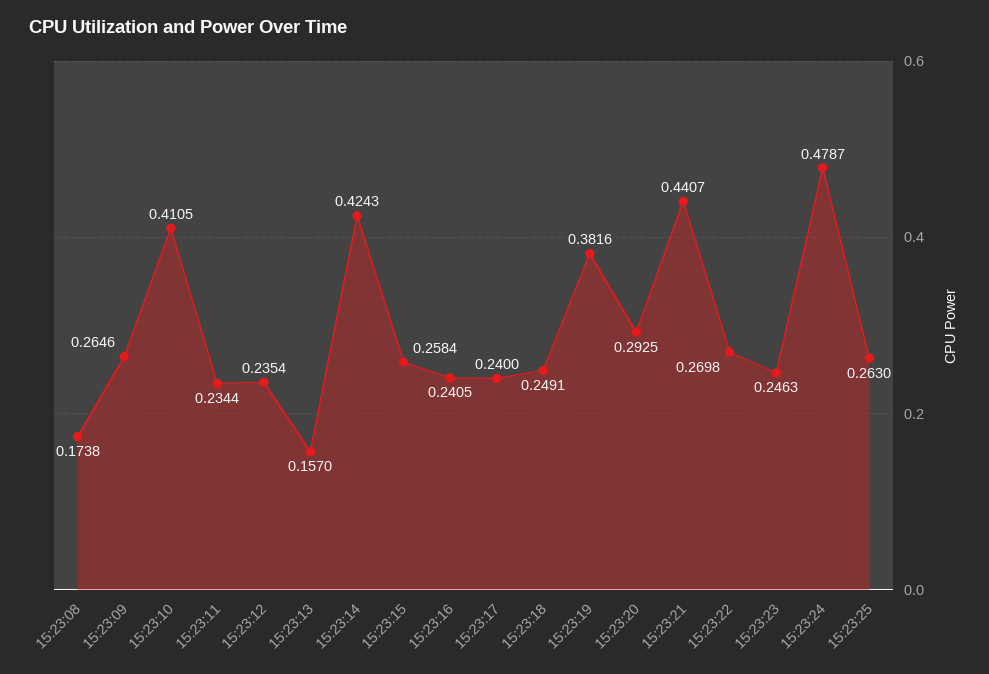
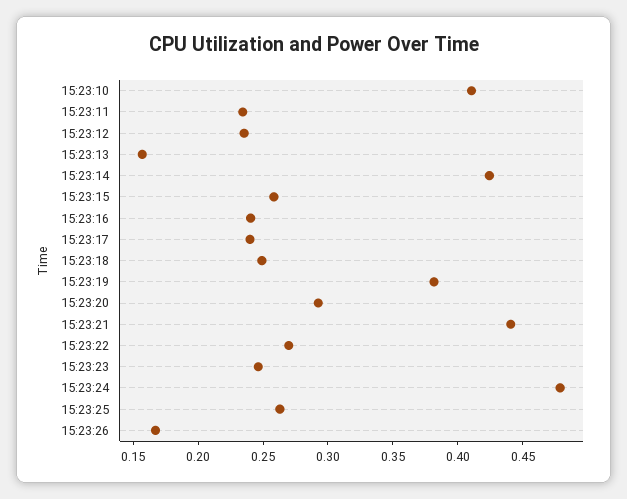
15:23:08: 0.1738 -> none
15:23:09: 0.2646 -> none
15:23:26: none -> 0.17

